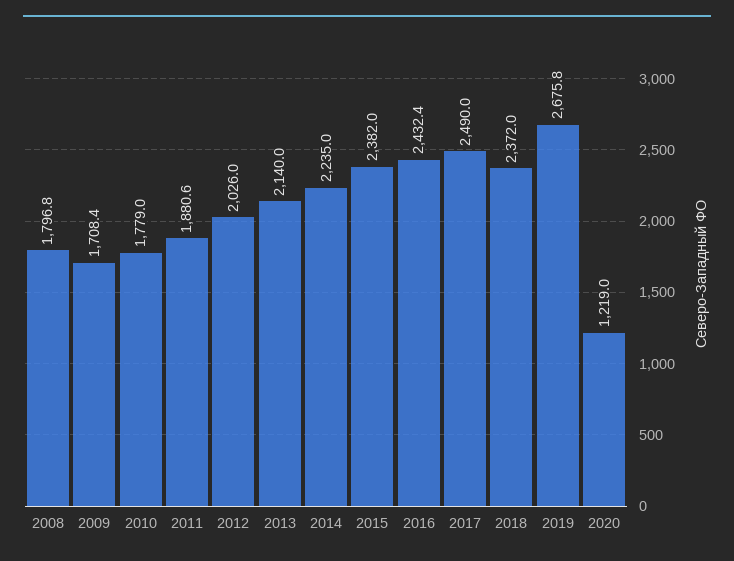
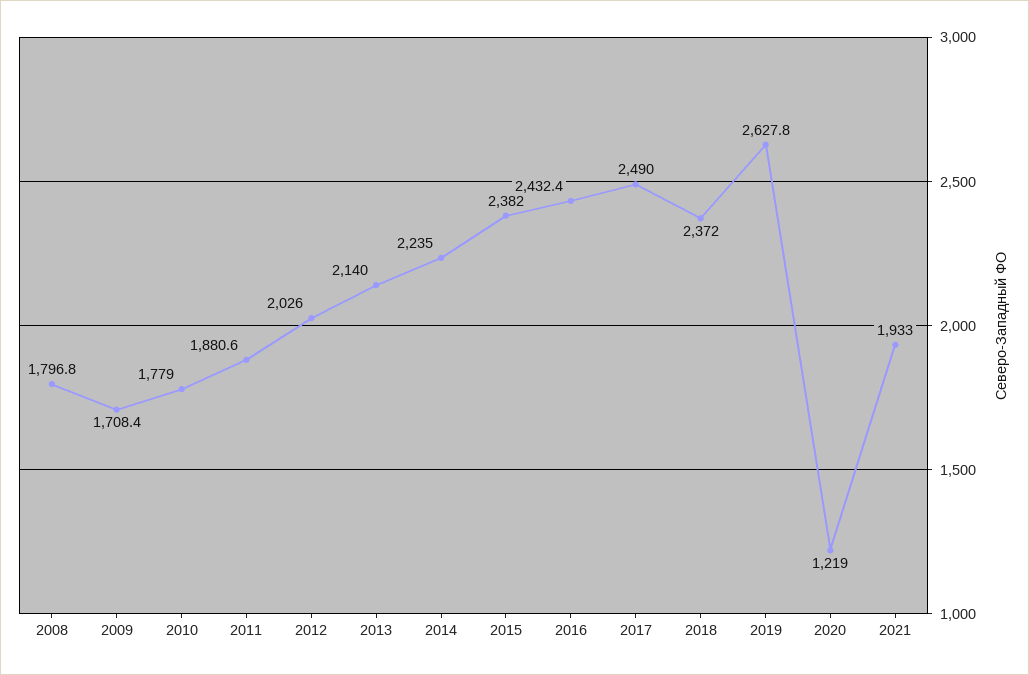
2019: 2675.8 -> 2627.8
2021: none -> 1933

